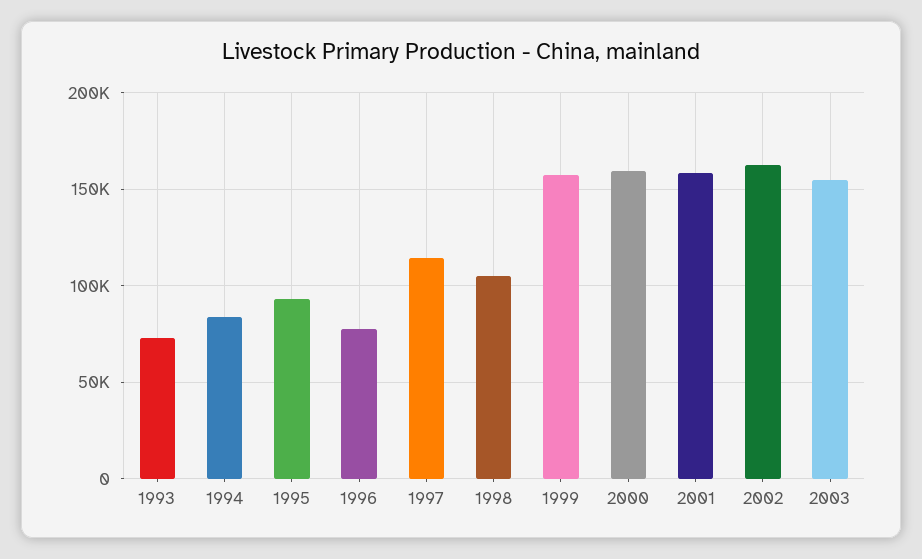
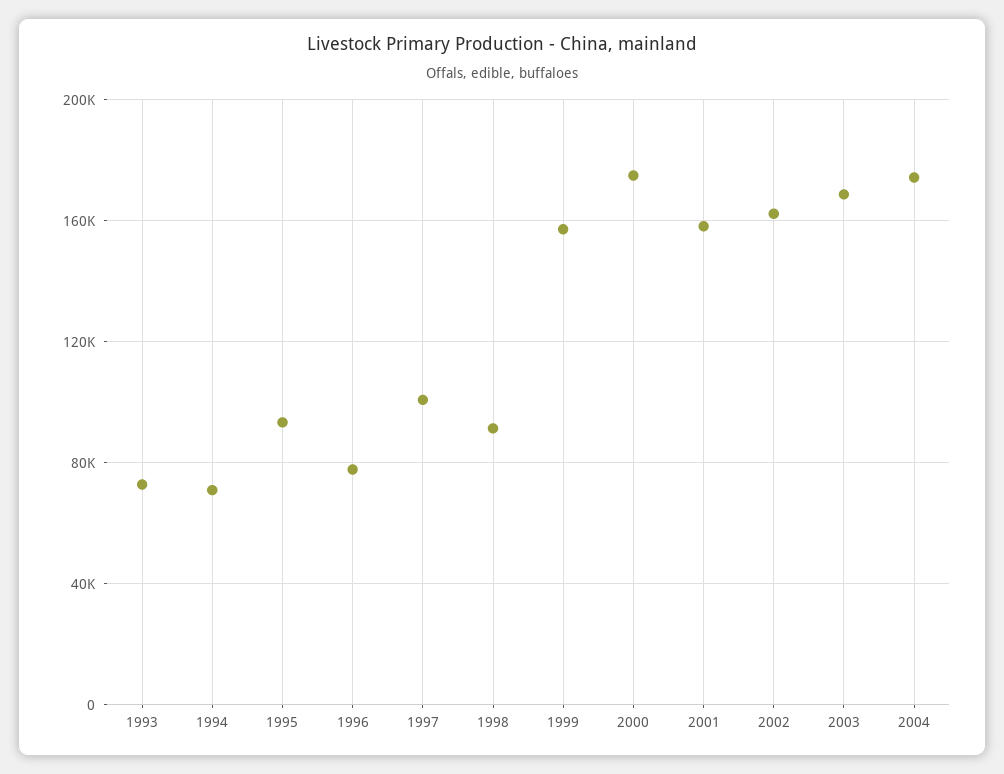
1994: 85000 -> 70000
1997: 115000 -> 100000
1998: 105000 -> 90000
2000: 160000 -> 175000
2003: 155000 -> 170000
2004: none -> 175000

